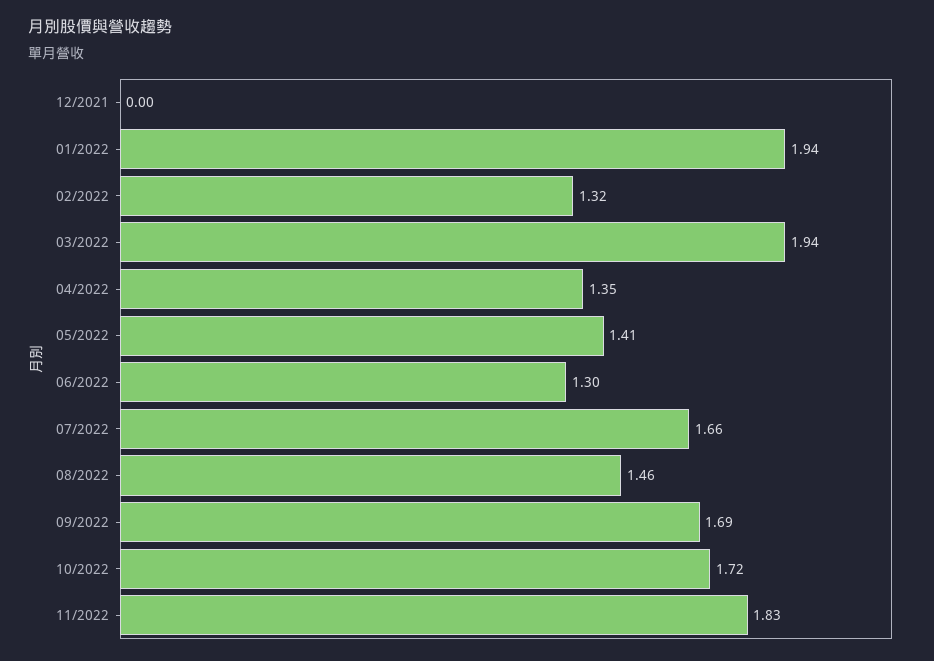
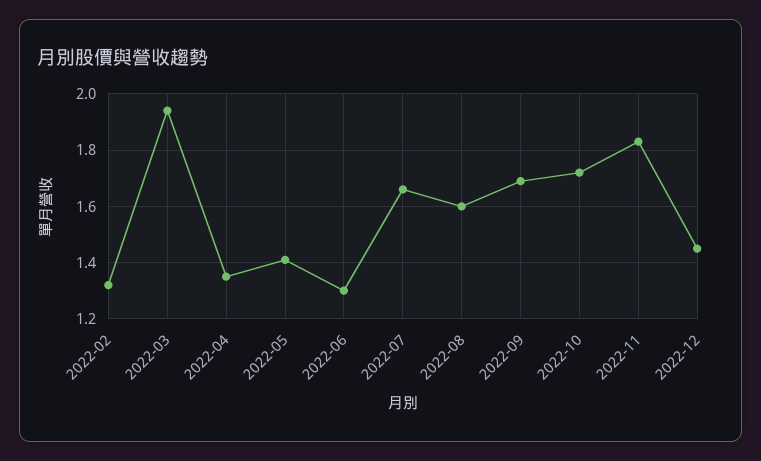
12/2021: 0 -> none
01/2022: 1.94 -> none
08/2022: 1.46 -> 1.6
2022-12: none -> 1.45

